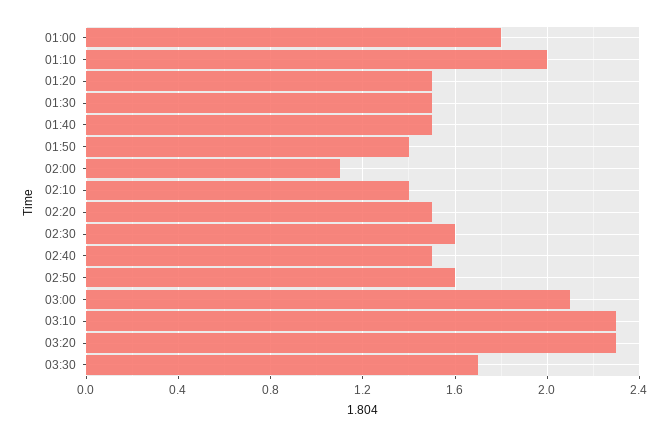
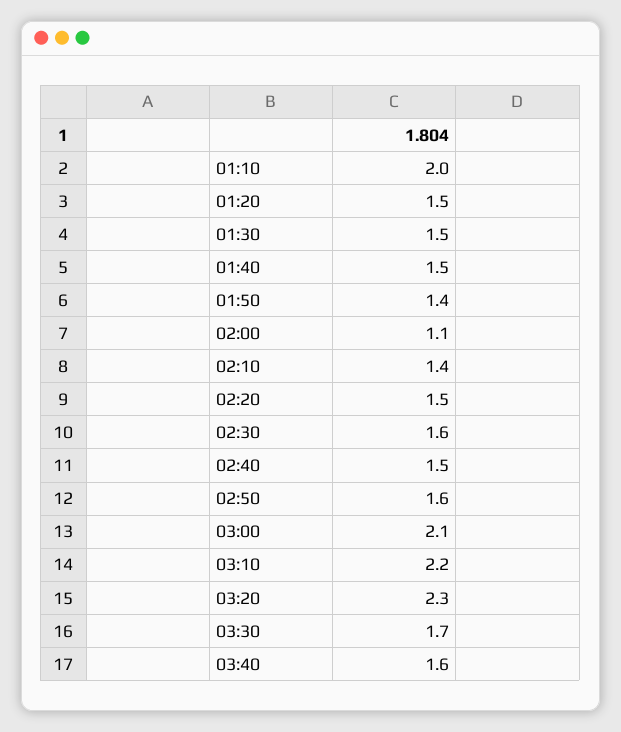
01:00: 1.8 -> none
03:10: 2.3 -> 2.2
03:40: none -> 1.6

